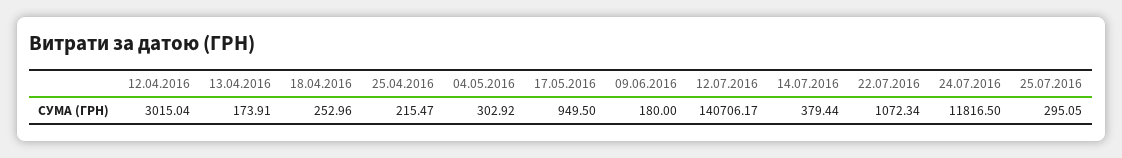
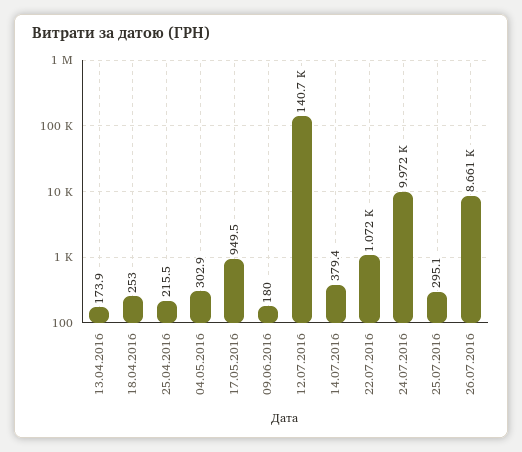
12.04.2016: 3015.04 -> none
24.07.2016: 11816.5 -> 9972
26.07.2016: none -> 8661

